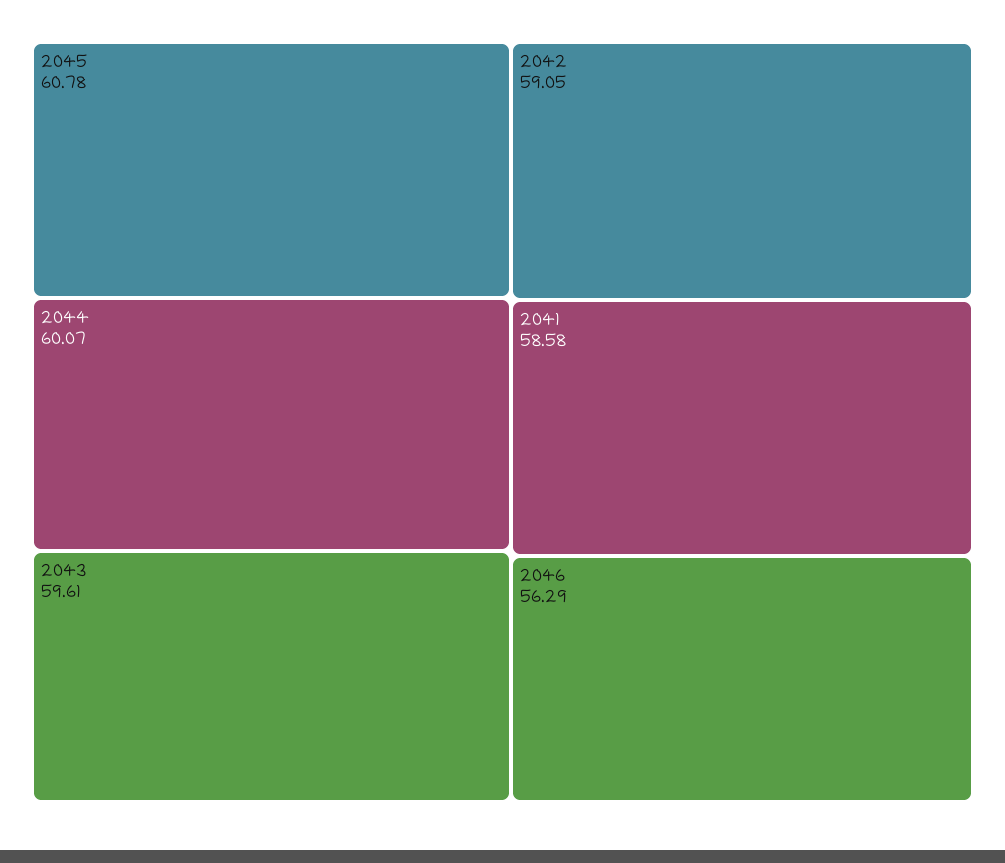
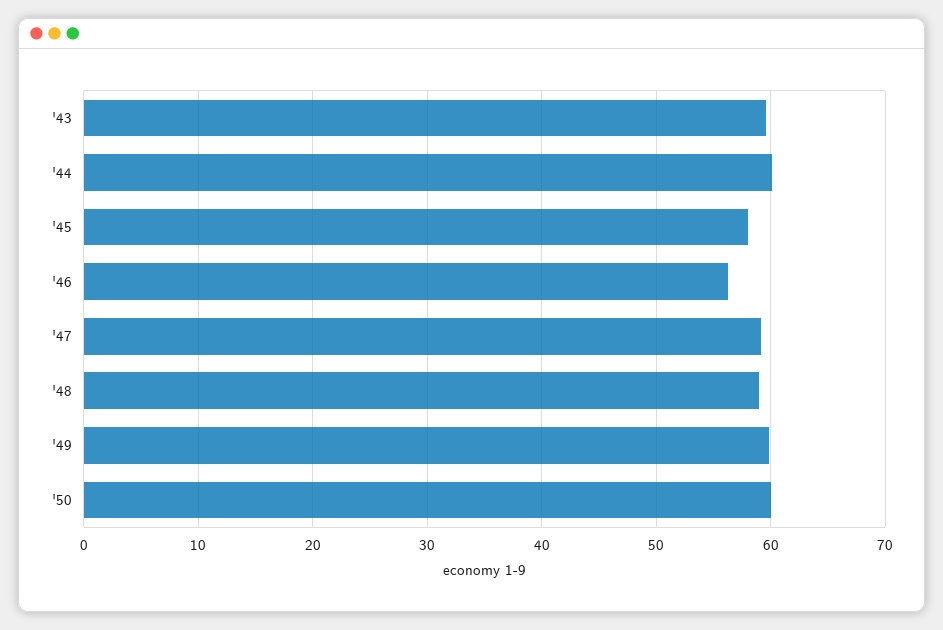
2045: 60.78 -> 58
2042: 59.05 -> none
2041: 58.58 -> none
'47: none -> 59
'48: none -> 59
'49: none -> 60
'50: none -> 60

